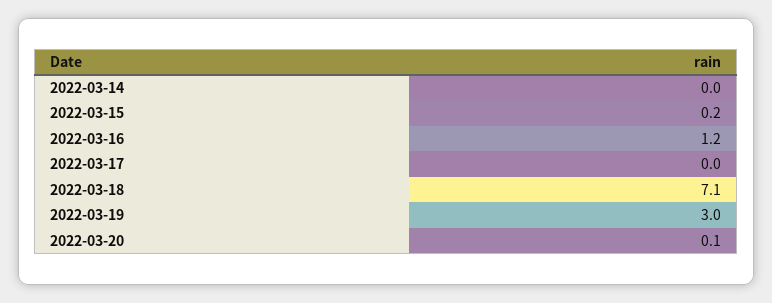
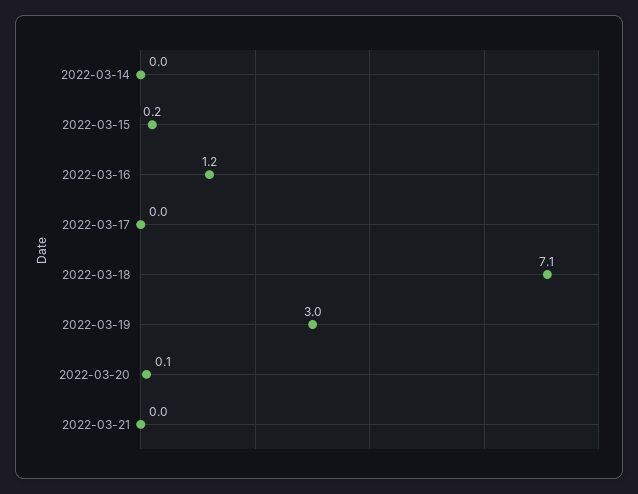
2022-03-21: none -> 0

